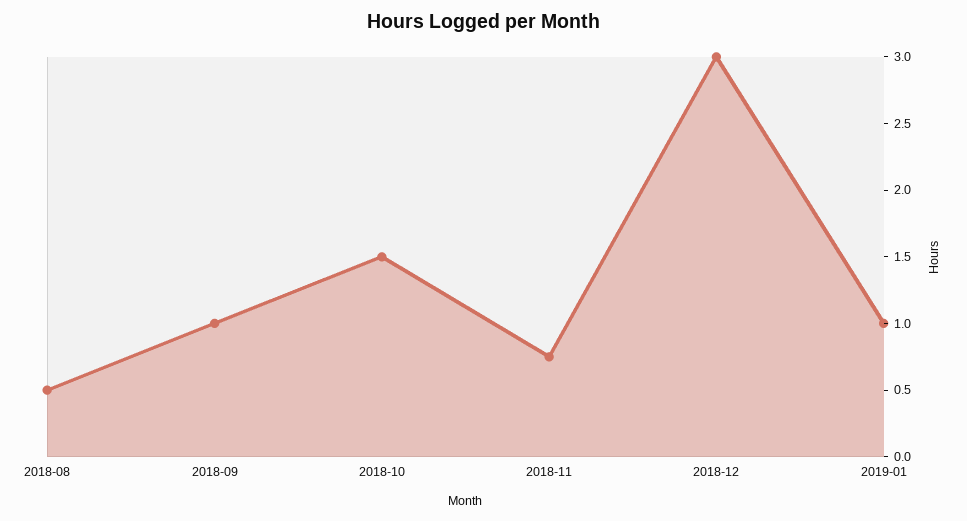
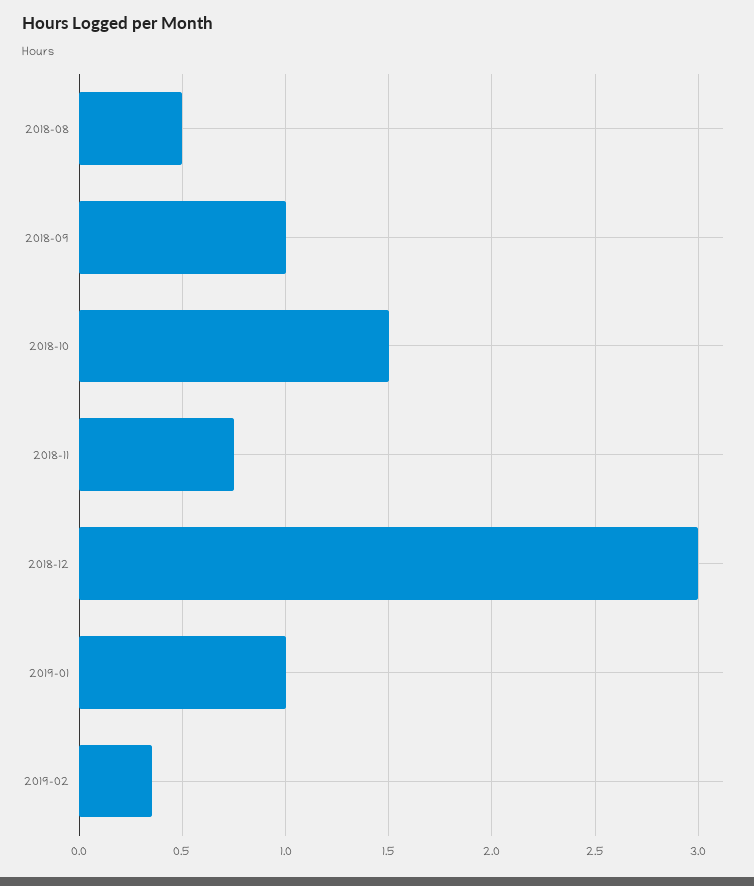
2019-02: none -> 0.35

